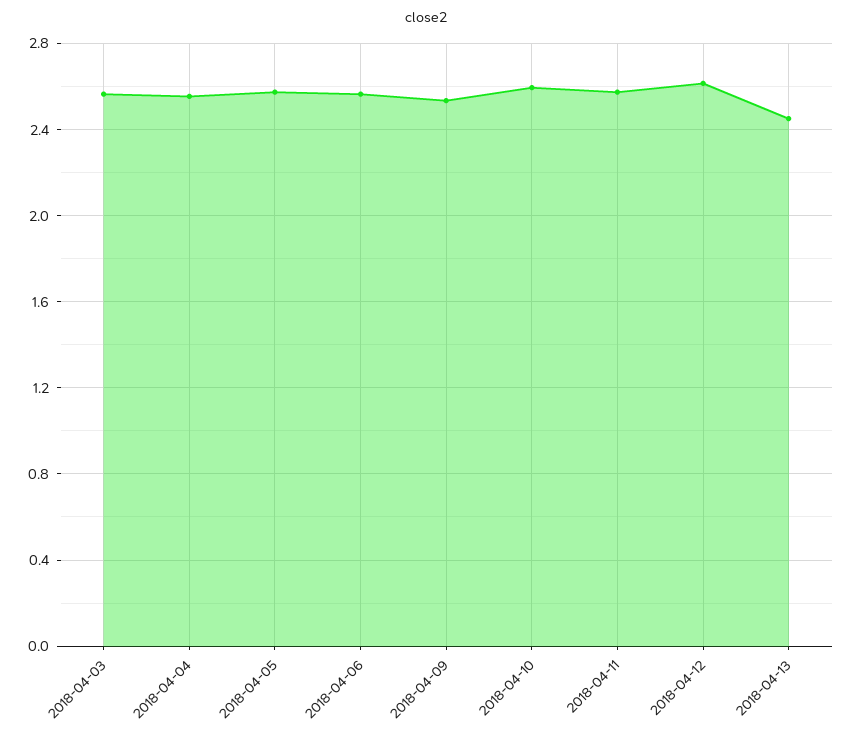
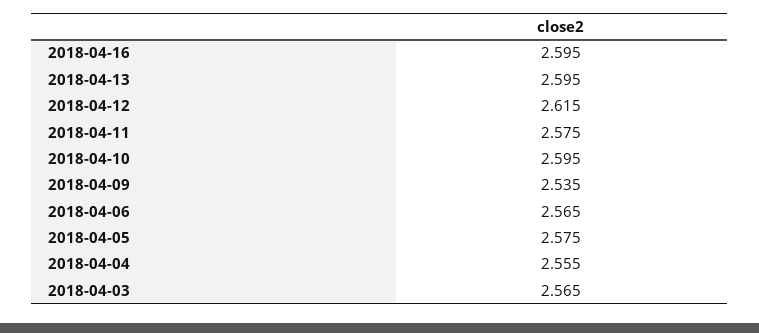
2018-04-13: 2.45 -> 2.595
2018-04-16: none -> 2.595

